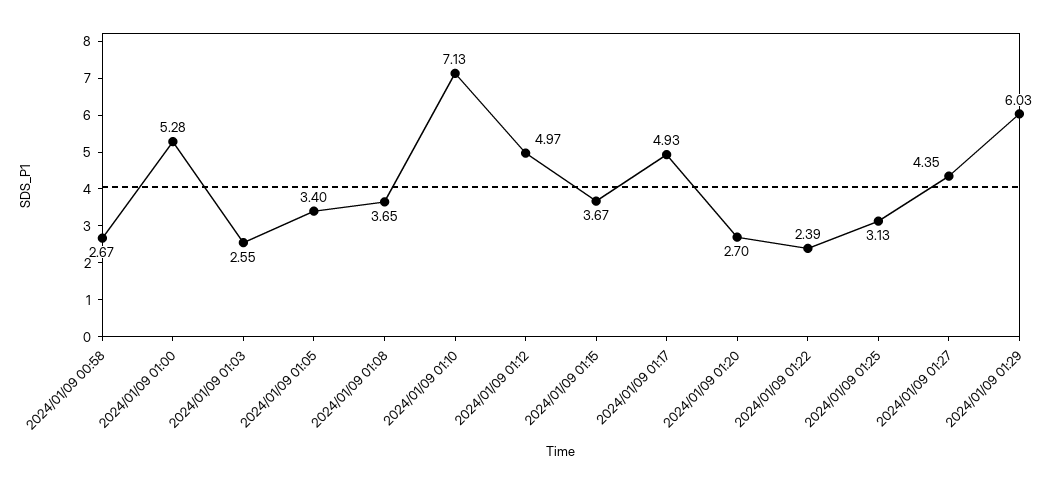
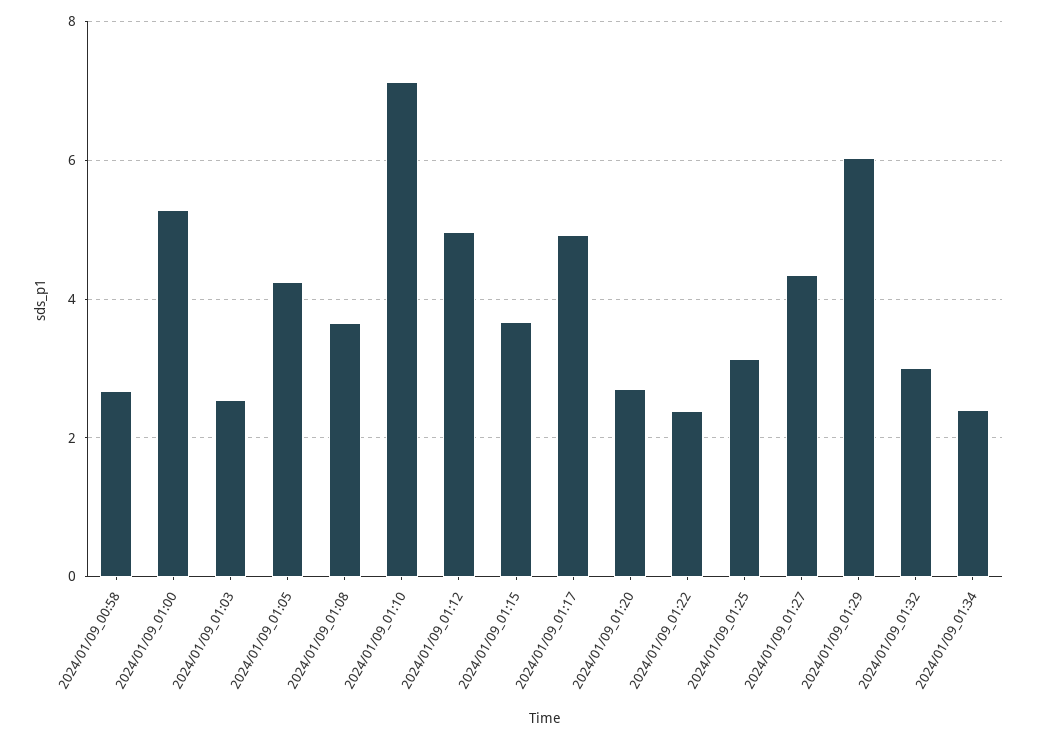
2024/01/09 01:05: 3.4 -> 4.2
2024/01/09_01:32: none -> 3
2024/01/09_01:34: none -> 2.4

